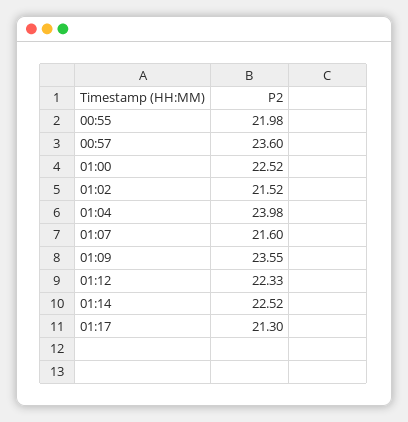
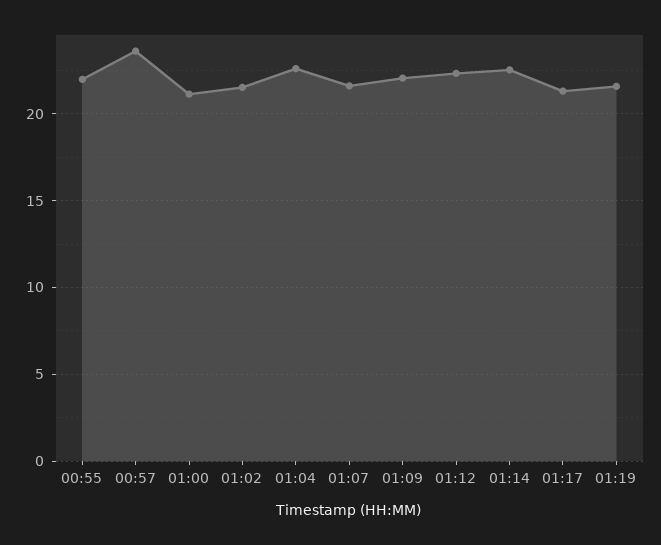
01:00: 22.52 -> 21
01:04: 23.98 -> 22.5
01:09: 23.55 -> 22
01:19: none -> 21.5

